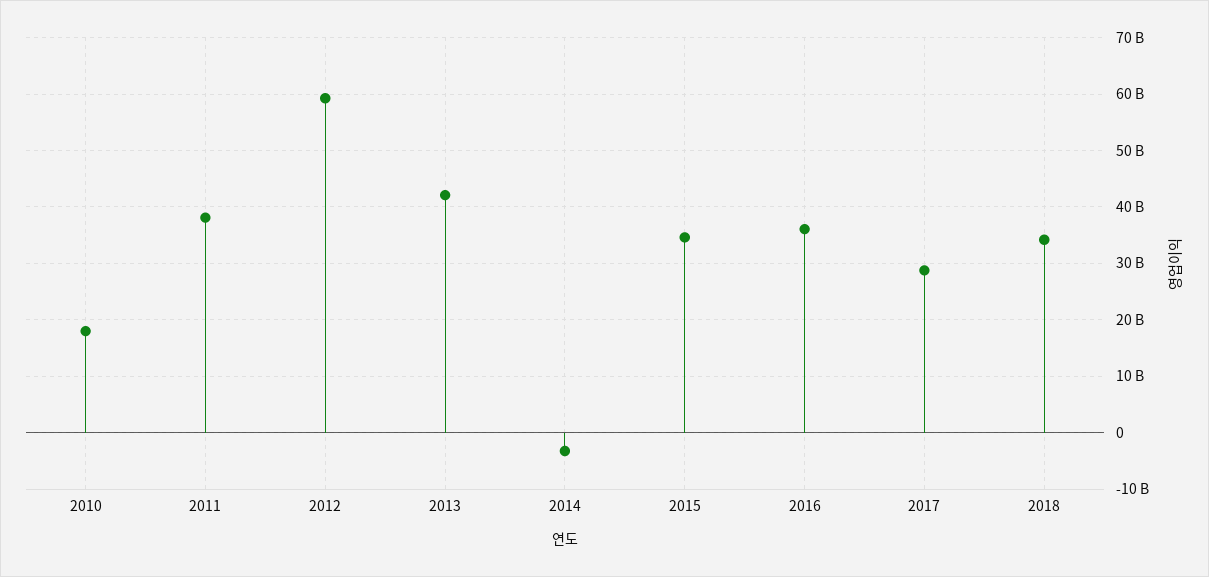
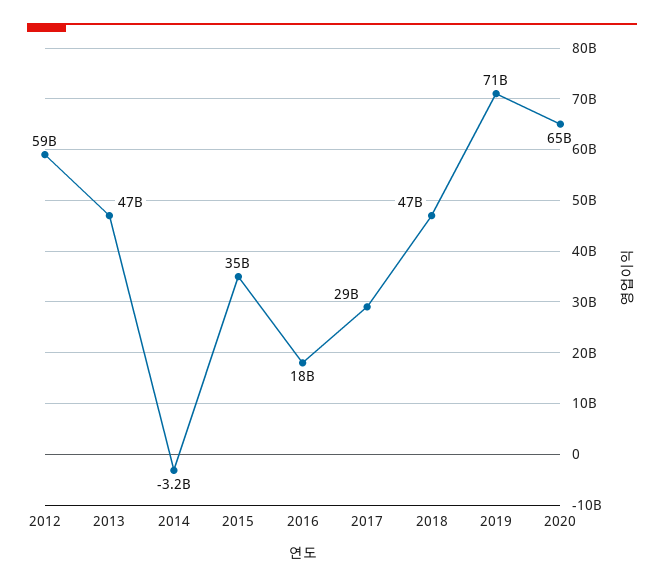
2010: 18000000000 -> none
2011: 38000000000 -> none
2013: 42000000000 -> 47000000000
2016: 36000000000 -> 18000000000
2018: 34000000000 -> 47000000000
2019: none -> 71000000000
2020: none -> 65000000000

